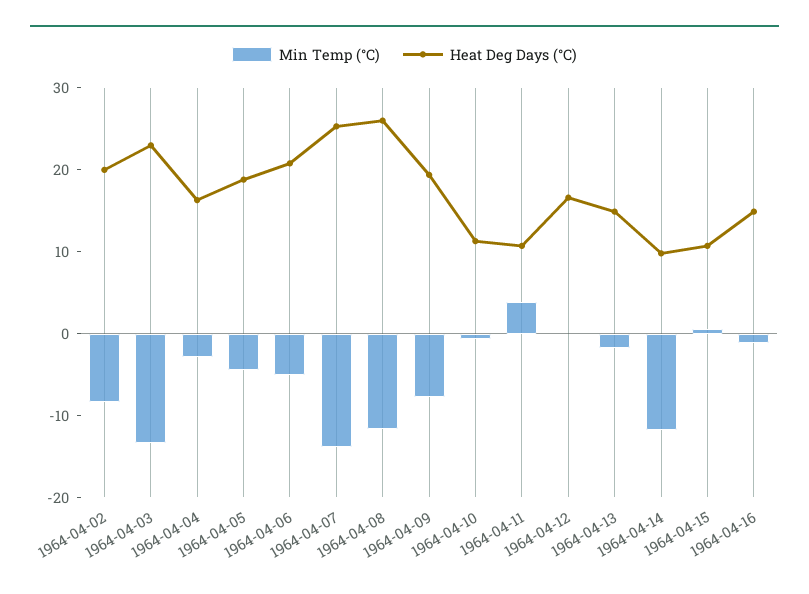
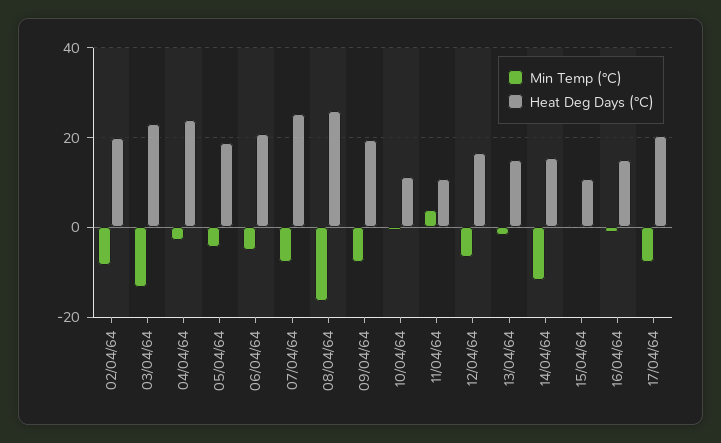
Heat Deg Days (°C), 1964-04-04: 16 -> 24
Min Temp (°C), 1964-04-07: -14 -> -8
Min Temp (°C), 1964-04-08: -12 -> -16
Min Temp (°C), 1964-04-12: 0 -> -6
Heat Deg Days (°C), 1964-04-14: 10 -> 16
Min Temp (°C), 17/04/64: none -> -8
Heat Deg Days (°C), 17/04/64: none -> 20

